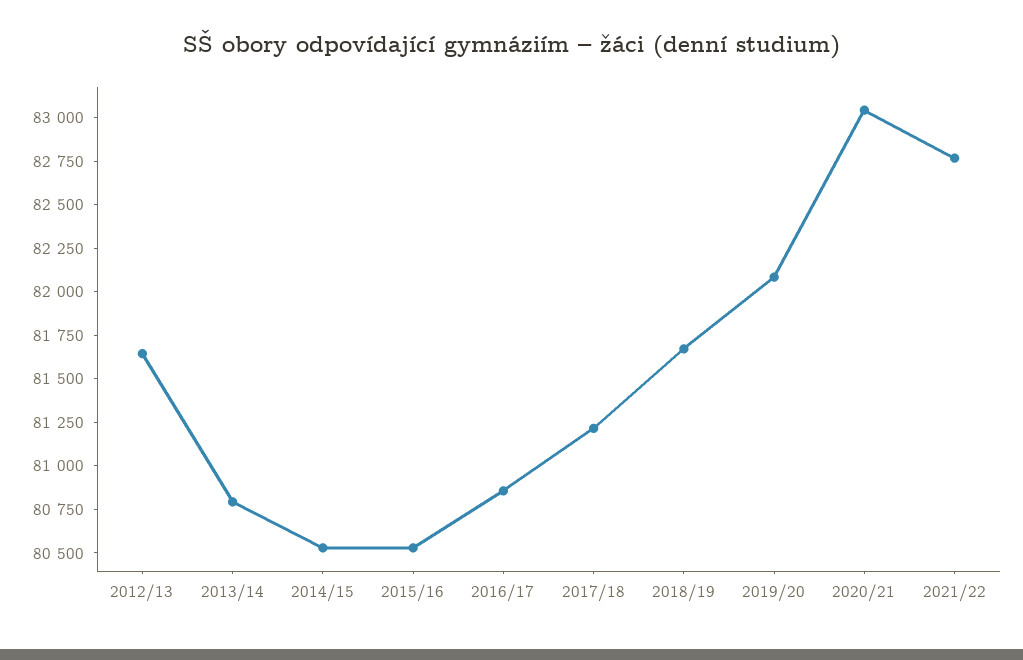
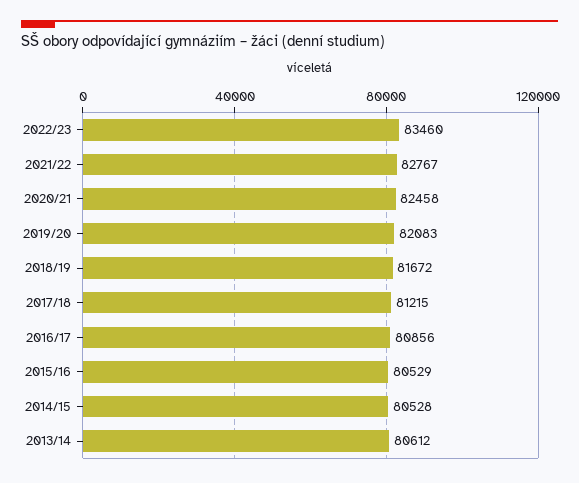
2012/13: 81650 -> none
2013/14: 80800 -> 80612
2020/21: 83050 -> 82458
2022/23: none -> 83460

